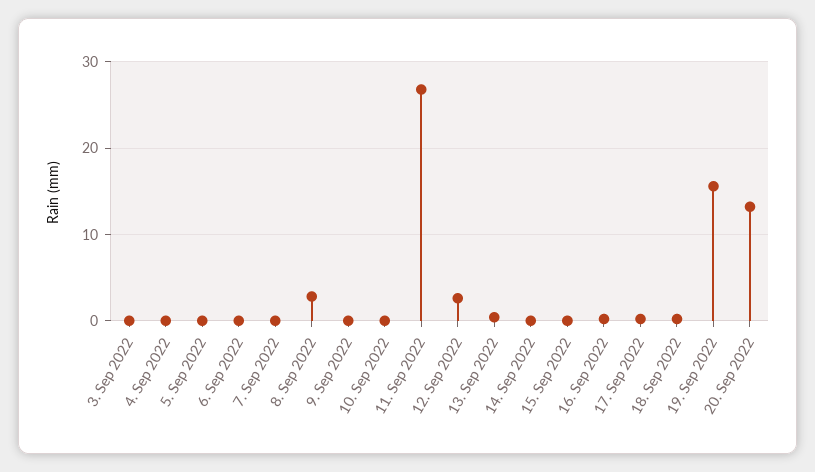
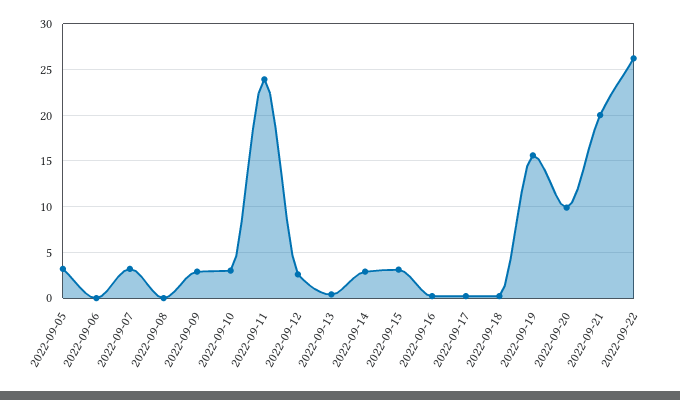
3. Sep 2022: 0 -> none
4. Sep 2022: 0 -> none
5. Sep 2022: 0 -> 3
7. Sep 2022: 0 -> 3
8. Sep 2022: 3 -> 0
9. Sep 2022: 0 -> 3
10. Sep 2022: 0 -> 3
11. Sep 2022: 27 -> 24
14. Sep 2022: 0 -> 3
15. Sep 2022: 0 -> 3
20. Sep 2022: 13 -> 10
2022-09-21: none -> 20
2022-09-22: none -> 26

